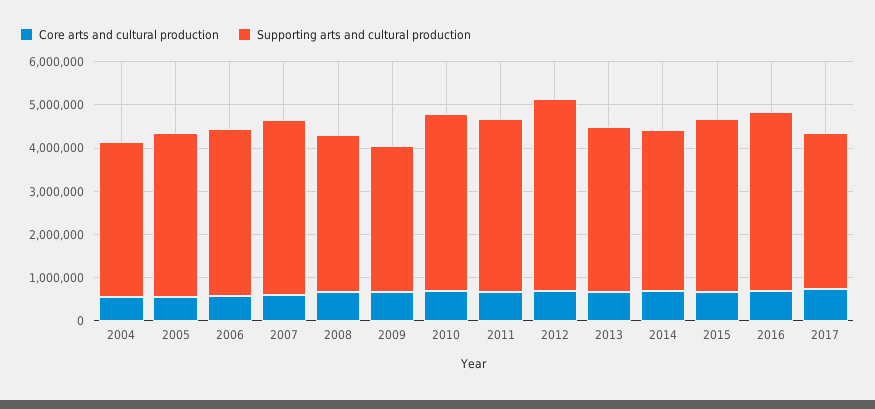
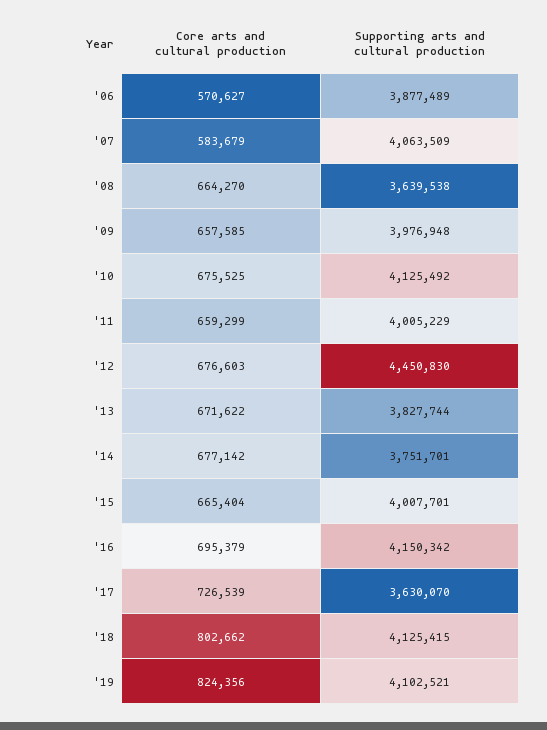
Core arts and cultural production, 2004: 600000 -> none
Supporting arts and cultural production, 2004: 3600000 -> none
Core arts and cultural production, 2005: 600000 -> none
Supporting arts and cultural production, 2005: 3800000 -> none
Supporting arts and cultural production, 2009: 3400000 -> 3976948
Core arts and cultural production, '18: none -> 802662
Supporting arts and cultural production, '18: none -> 4125415
Core arts and cultural production, '19: none -> 824356
Supporting arts and cultural production, '19: none -> 4102521

